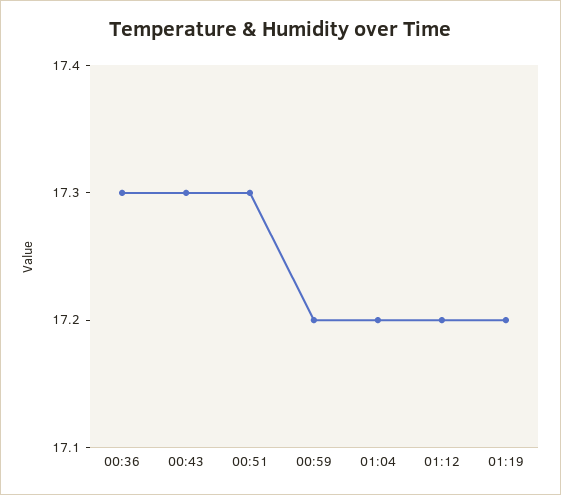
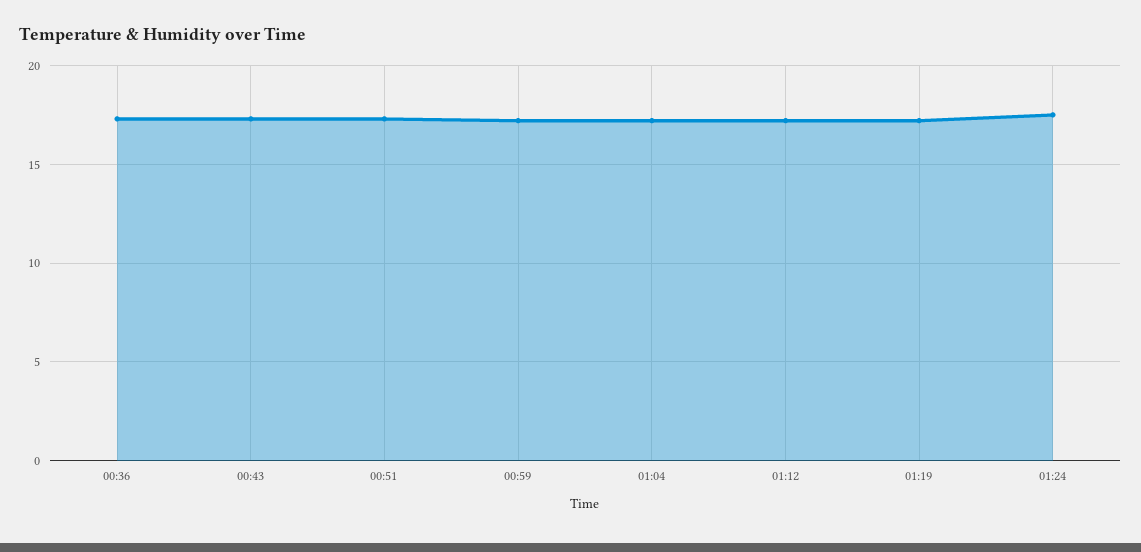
01:24: none -> 17.5

